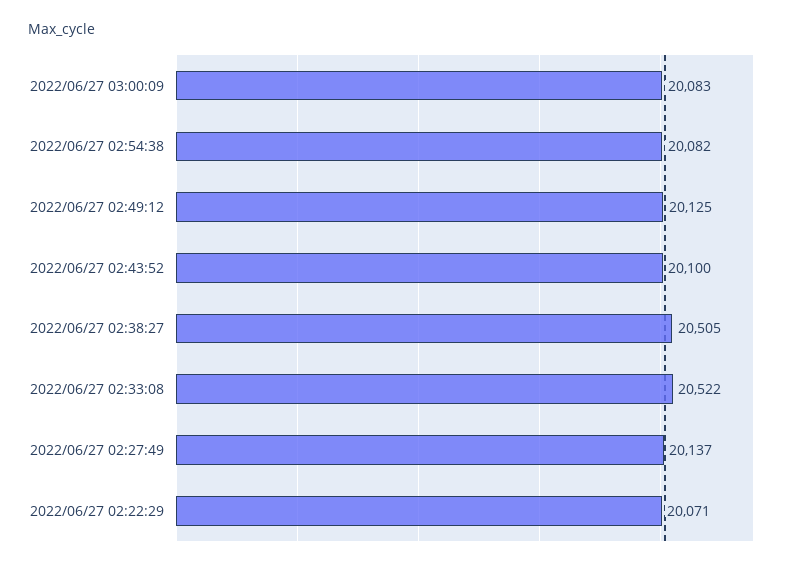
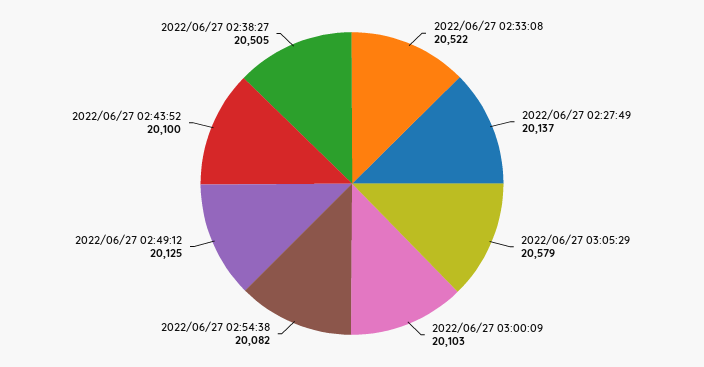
2022/06/27 03:00:09: 20083 -> 20103
2022/06/27 02:22:29: 20071 -> none
2022/06/27 03:05:29: none -> 20579

